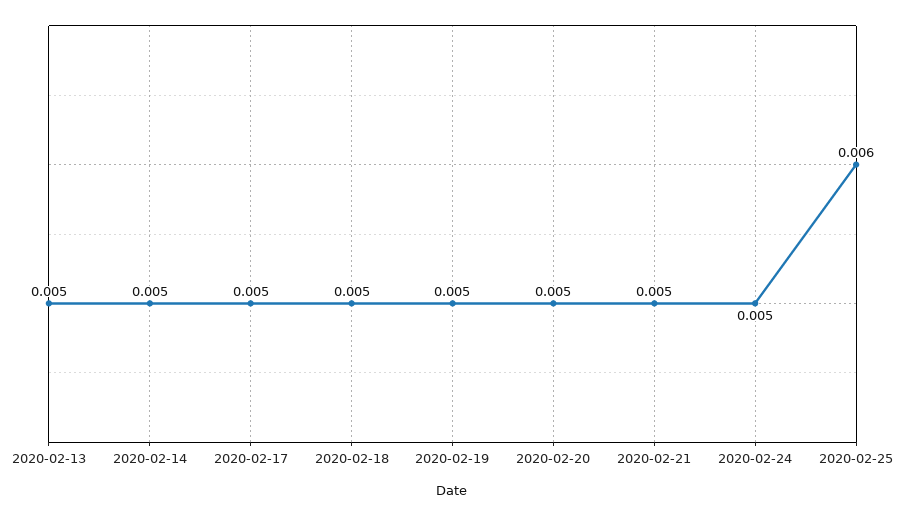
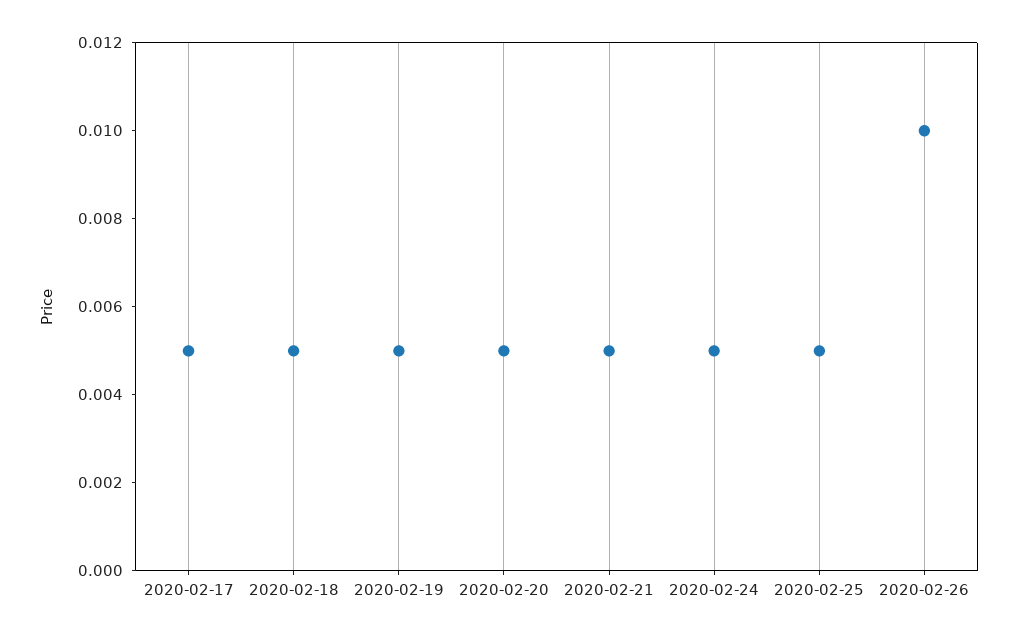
2020-02-13: 0.005 -> none
2020-02-14: 0.005 -> none
2020-02-25: 0.006 -> 0.005
2020-02-26: none -> 0.01

